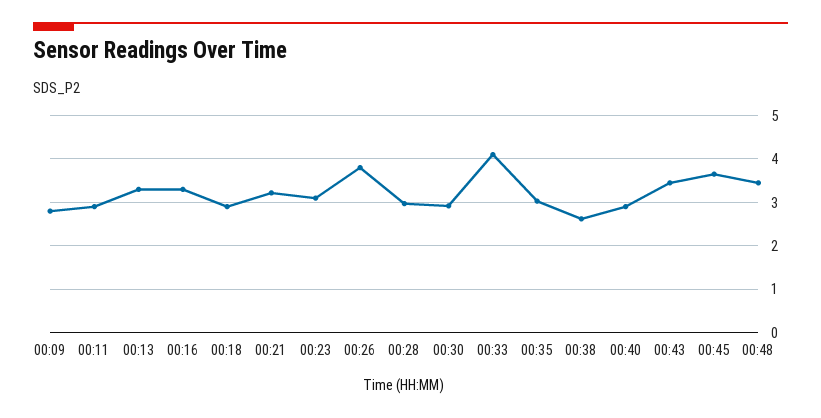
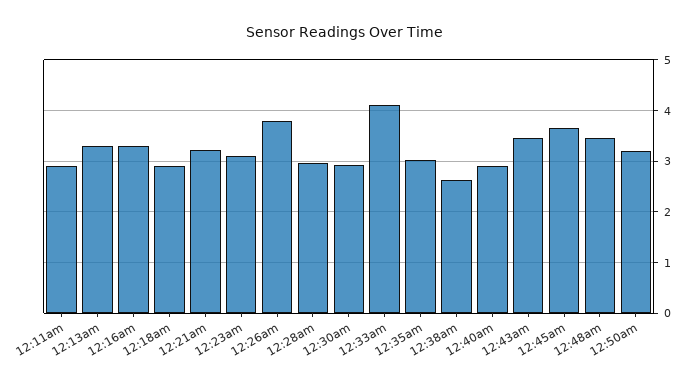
00:09: 2.8 -> none
12:50am: none -> 3.2

